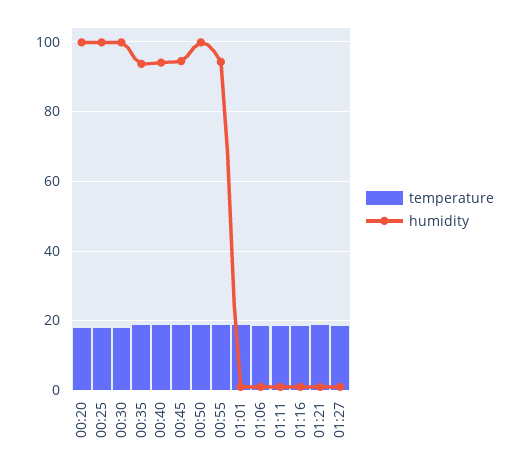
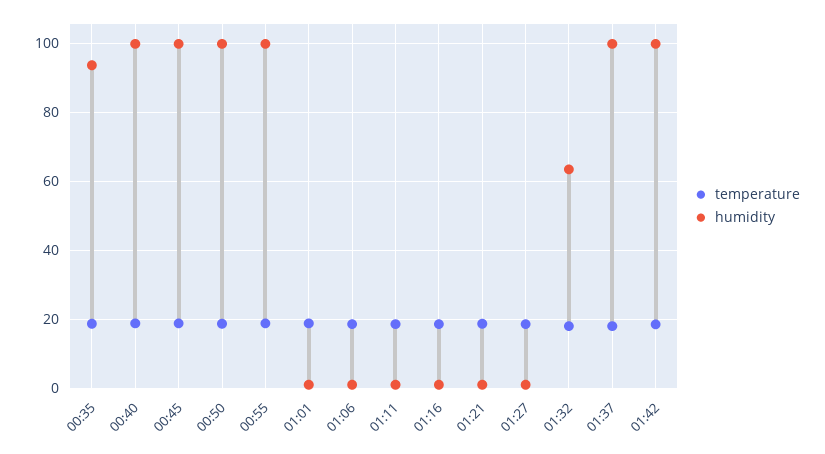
temperature, 00:20: 18 -> none
humidity, 00:20: 100 -> none
temperature, 00:25: 18 -> none
humidity, 00:25: 100 -> none
temperature, 00:30: 18 -> none
humidity, 00:30: 100 -> none
humidity, 00:40: 94 -> 100
humidity, 00:45: 94 -> 100
humidity, 00:55: 94 -> 100
temperature, 01:32: none -> 18
humidity, 01:32: none -> 64
temperature, 01:37: none -> 18
humidity, 01:37: none -> 100
temperature, 01:42: none -> 18
humidity, 01:42: none -> 100

